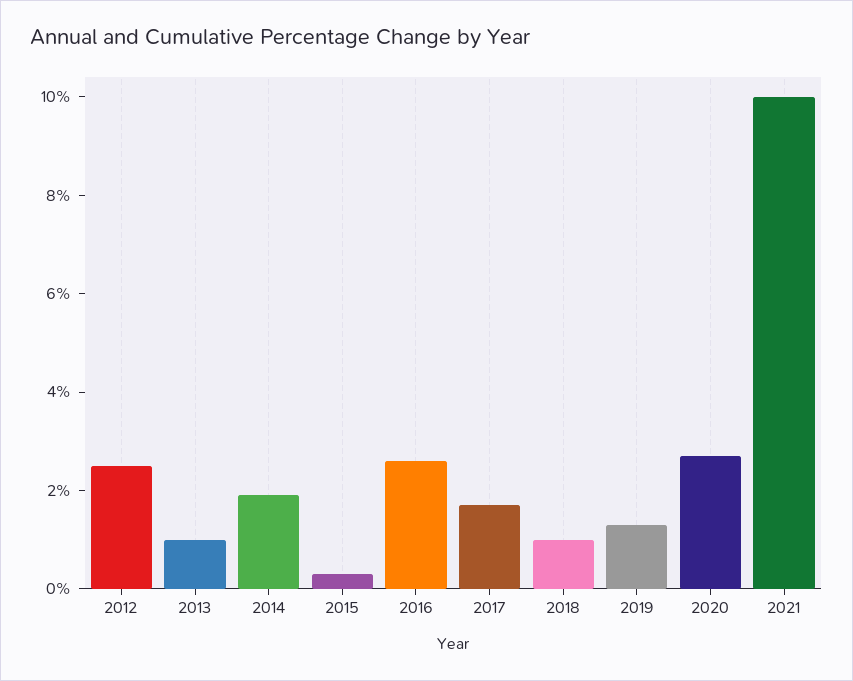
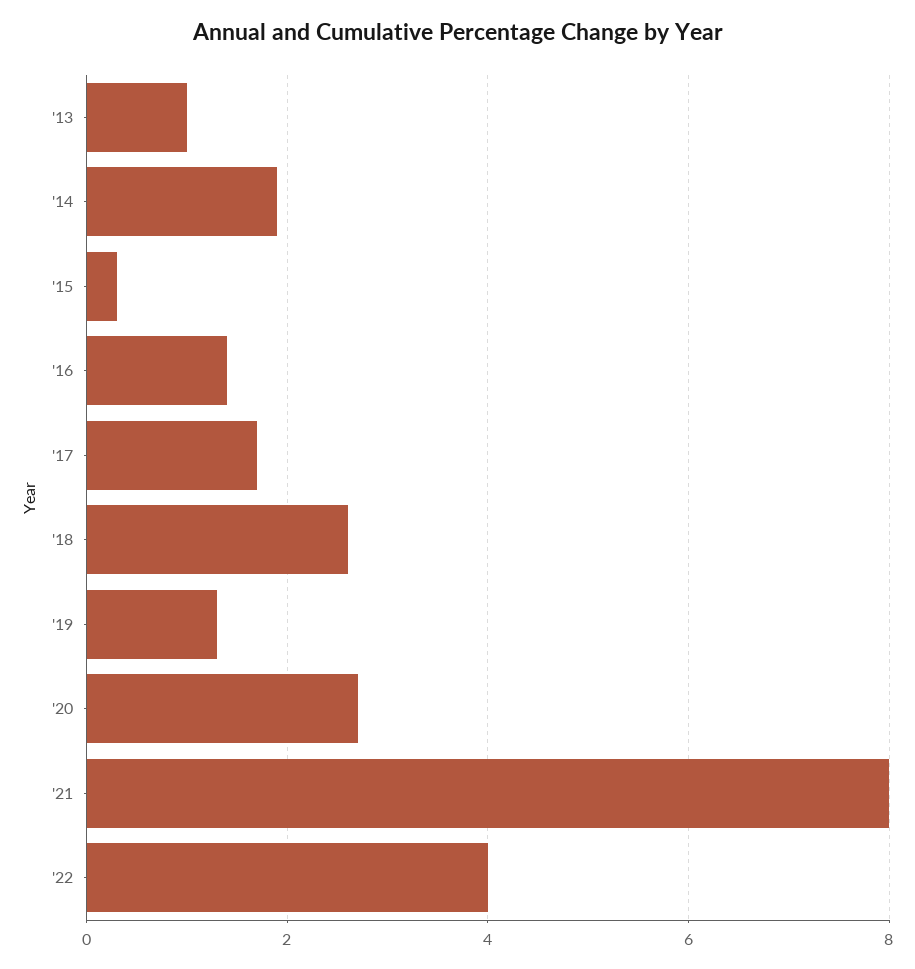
2012: 2.5 -> none
2016: 2.5 -> 1.5
2018: 1 -> 2.5
2021: 10 -> 8
'22: none -> 4

